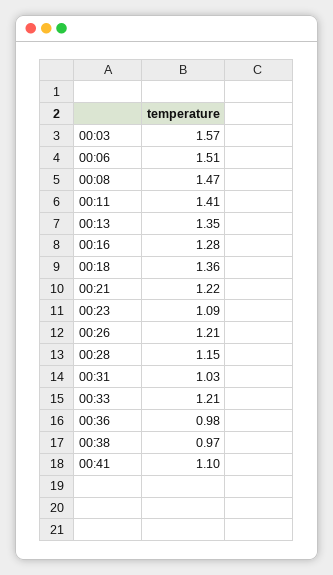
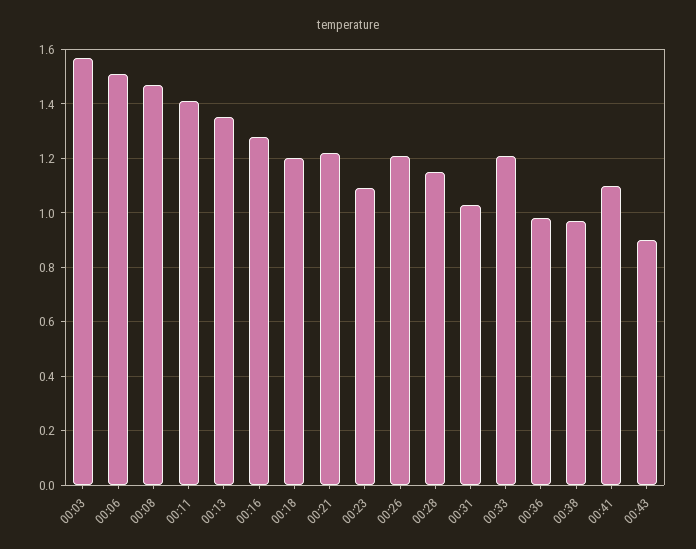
00:18: 1.36 -> 1.2
00:43: none -> 0.9

